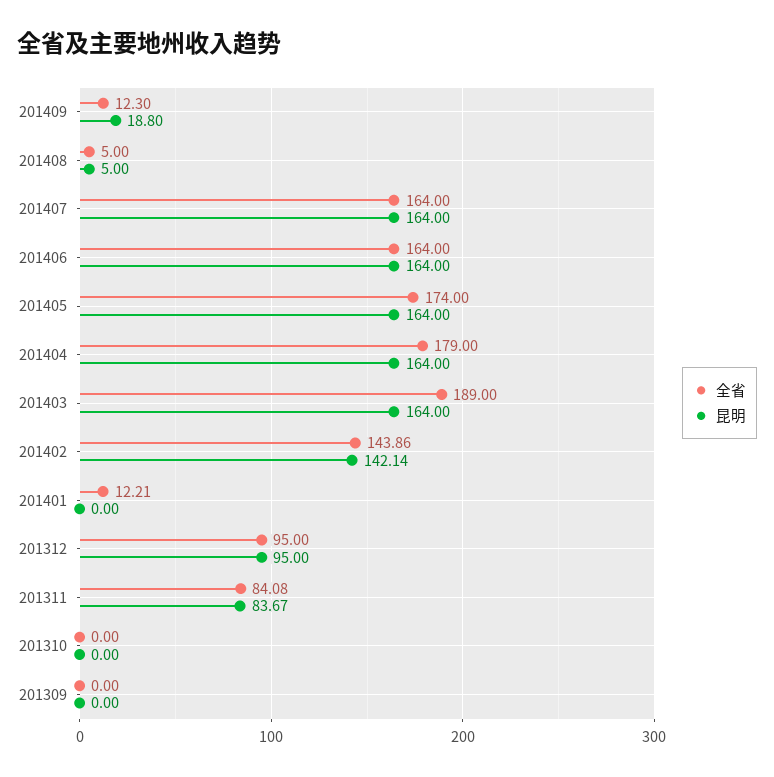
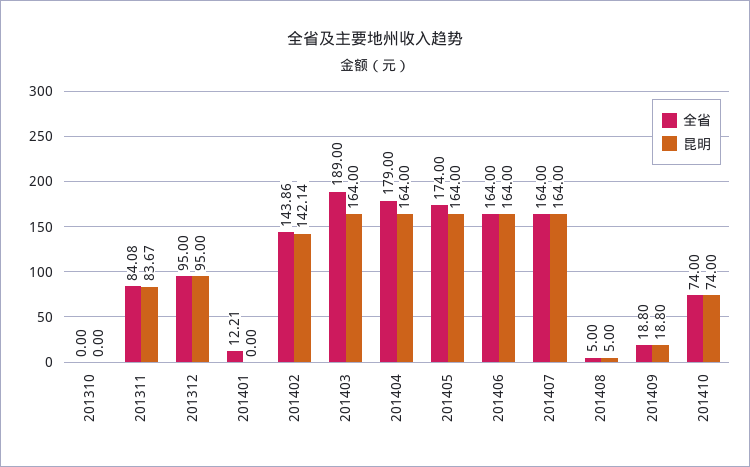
全省, 201409: 12.3 -> 18.8
全省, 201309: 0 -> none
昆明, 201309: 0 -> none
全省, 201410: none -> 74
昆明, 201410: none -> 74

